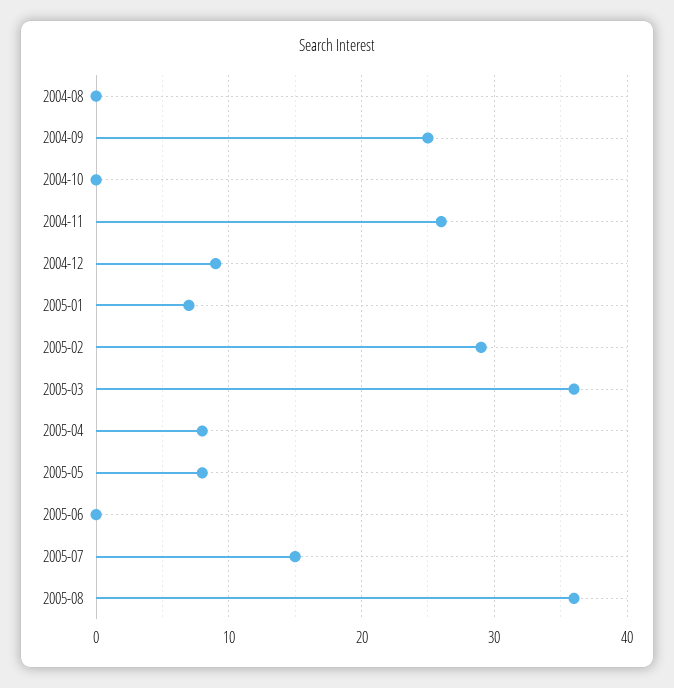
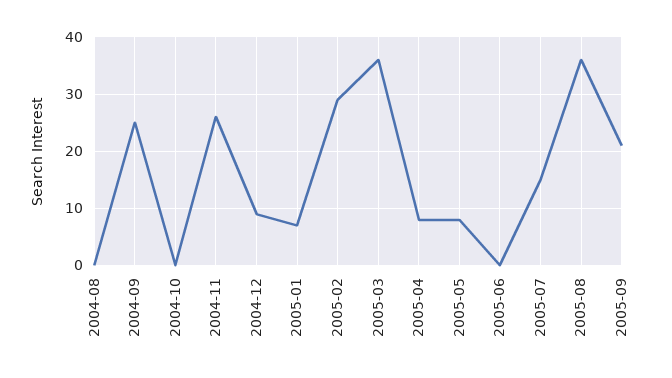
2005-09: none -> 20

